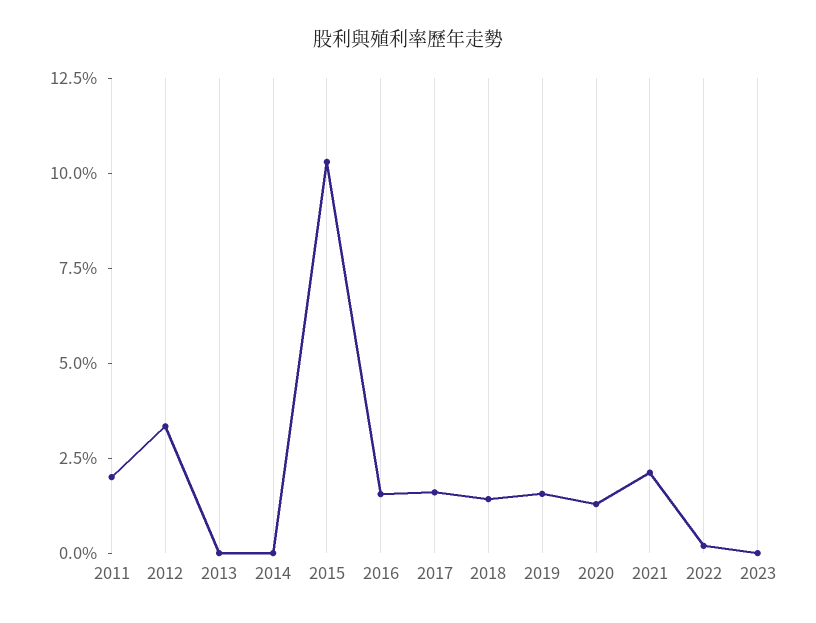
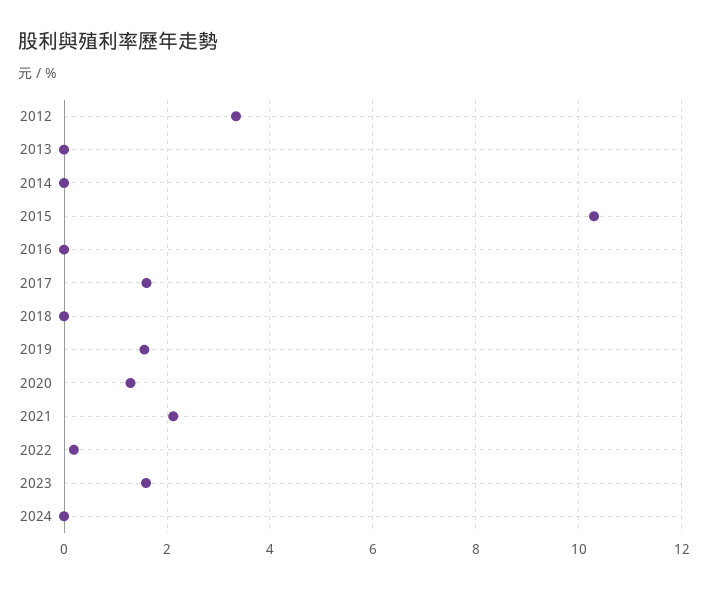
2011: 2 -> none
2016: 1.5 -> 0
2018: 1.5 -> 0
2023: 0 -> 1.6
2024: none -> 0

